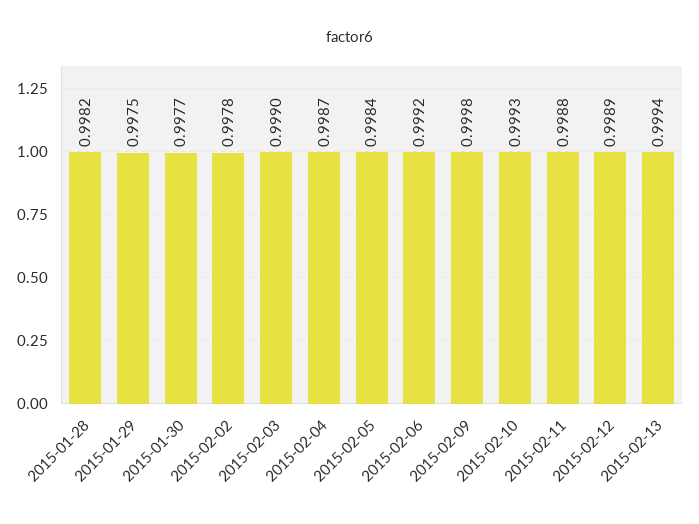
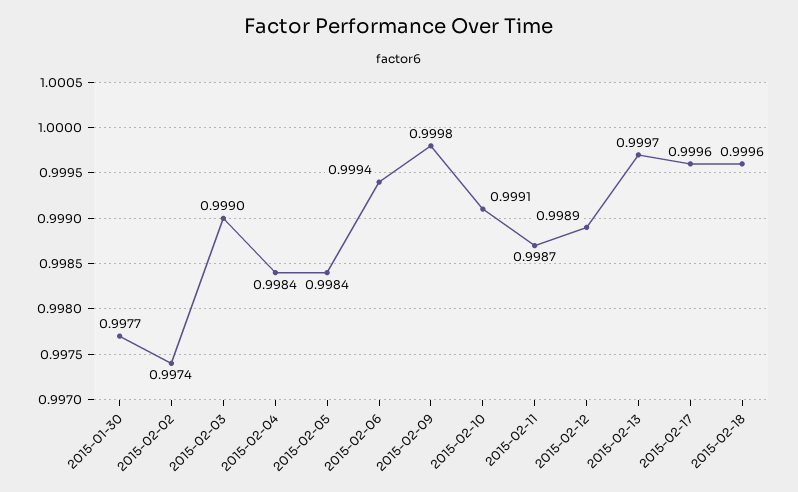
2015-01-28: 0.9982 -> none
2015-01-29: 0.9975 -> none
2015-02-02: 0.9978 -> 0.9974
2015-02-04: 0.9987 -> 0.9984
2015-02-06: 0.9992 -> 0.9994
2015-02-10: 0.9993 -> 0.9991
2015-02-11: 0.9988 -> 0.9987
2015-02-13: 0.9994 -> 0.9997
2015-02-17: none -> 0.9996
2015-02-18: none -> 0.9996

